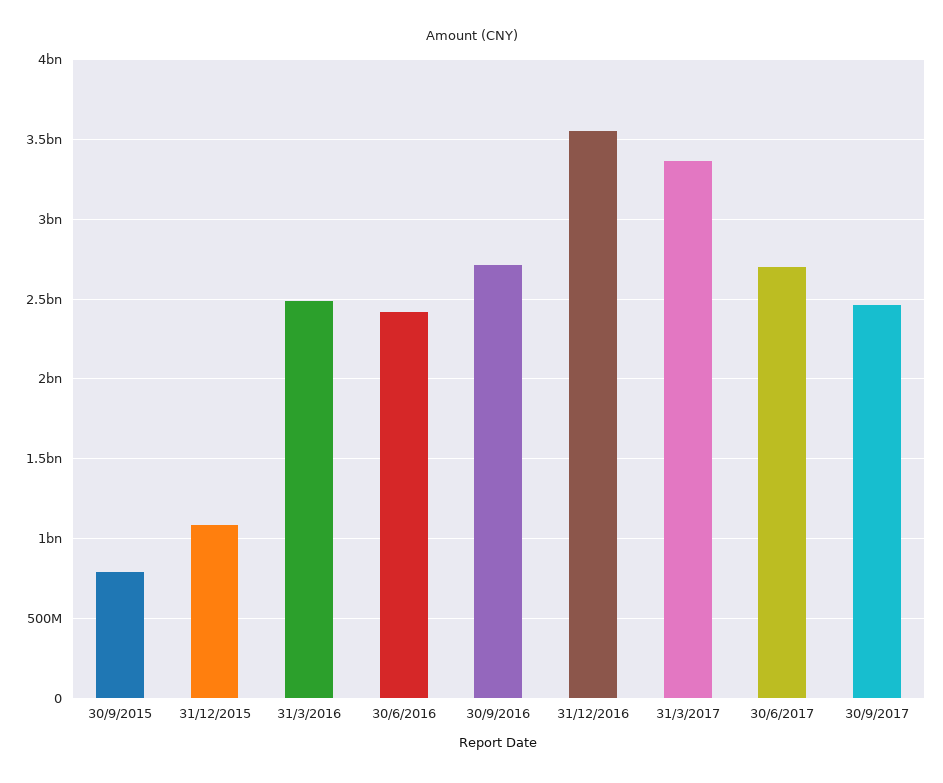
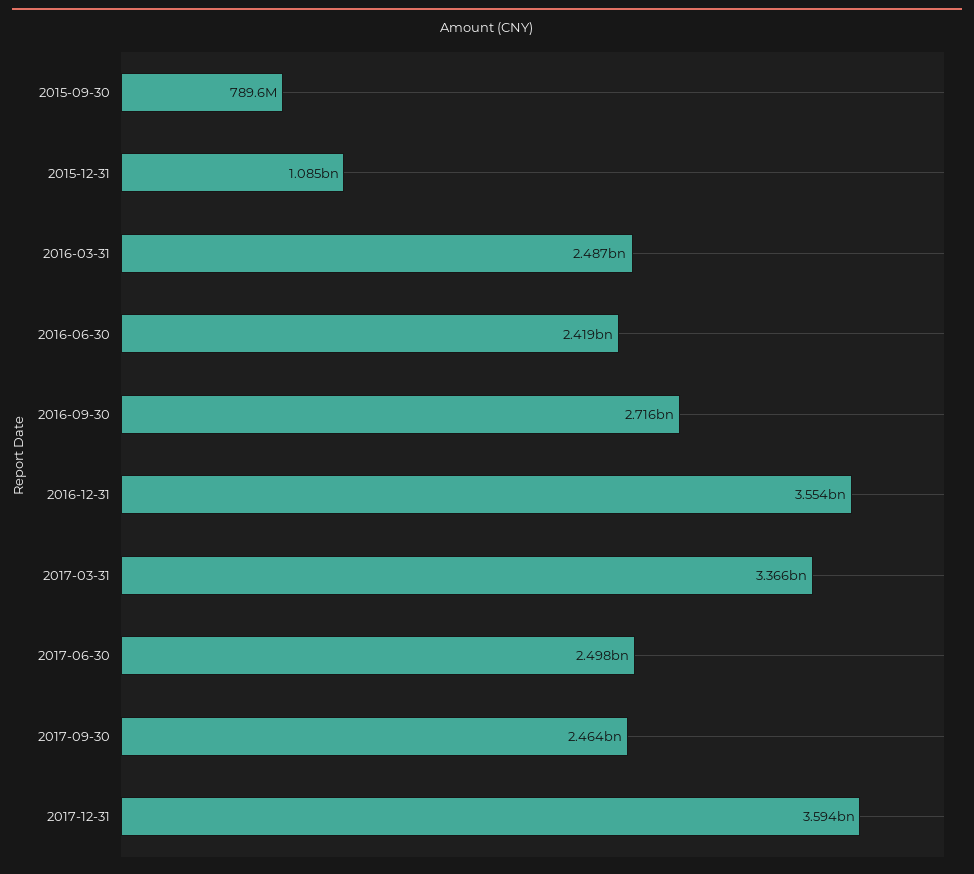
30/6/2017: 2700000000 -> 2498000000
2017-12-31: none -> 3594000000

